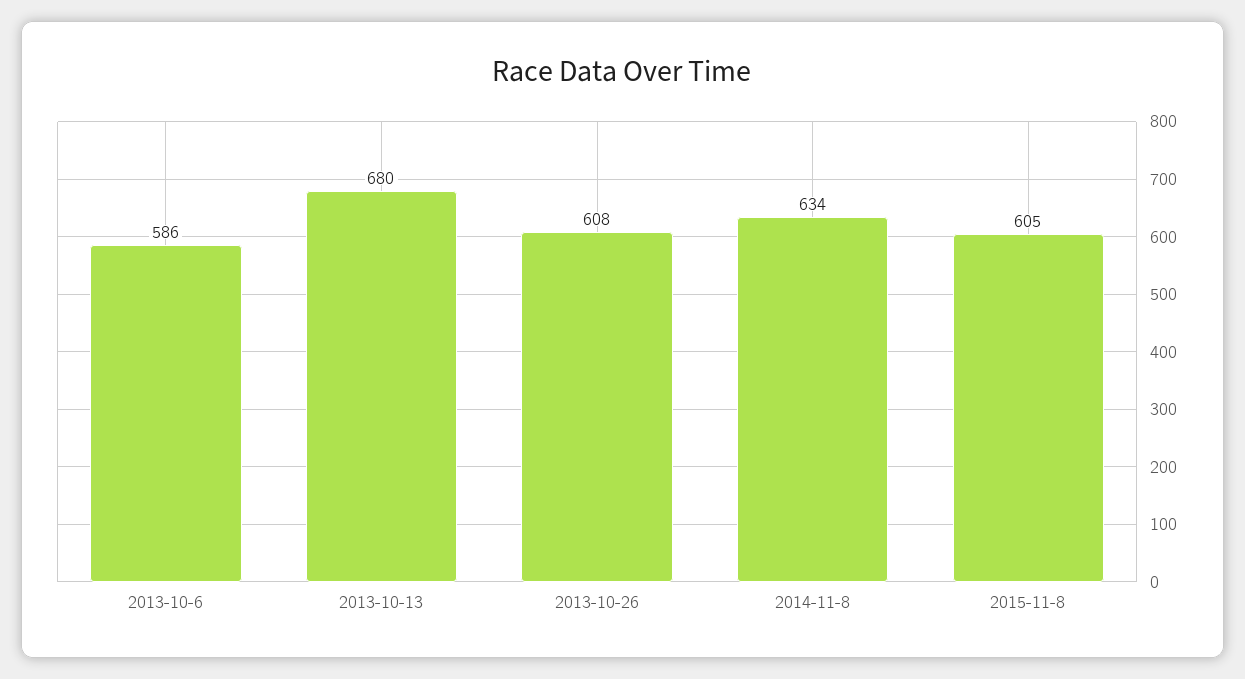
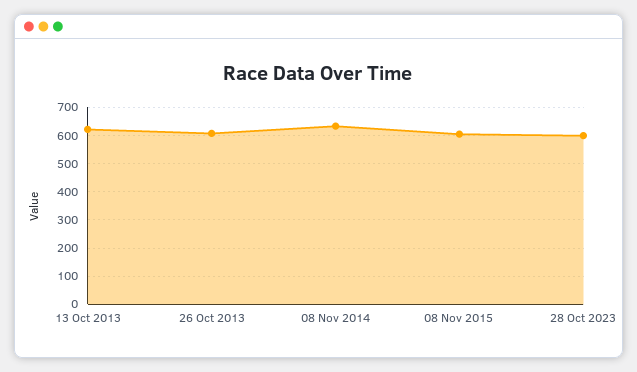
2013-10-6: 586 -> none
2013-10-13: 680 -> 625
28 Oct 2023: none -> 600

